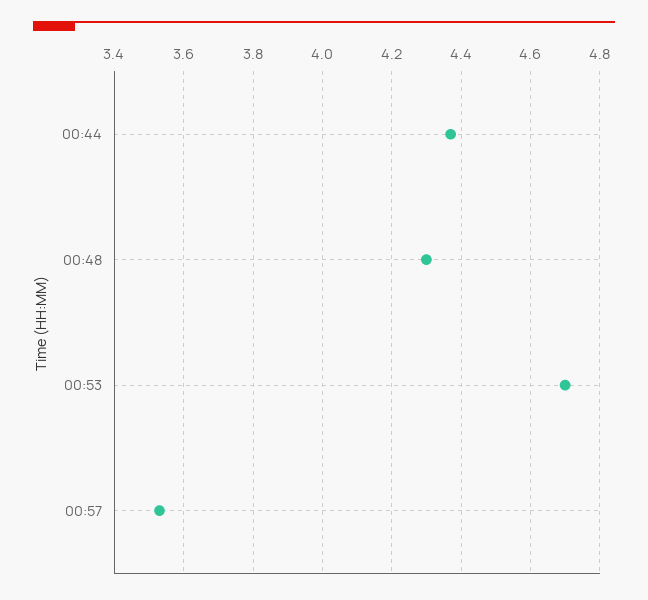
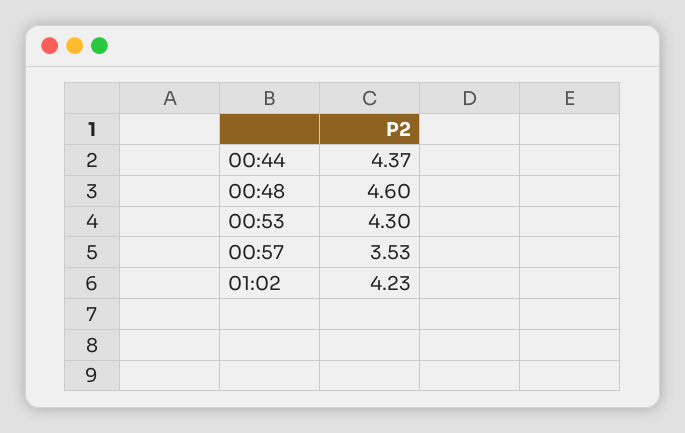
00:48: 4.3 -> 4.6
00:53: 4.7 -> 4.3
01:02: none -> 4.23

